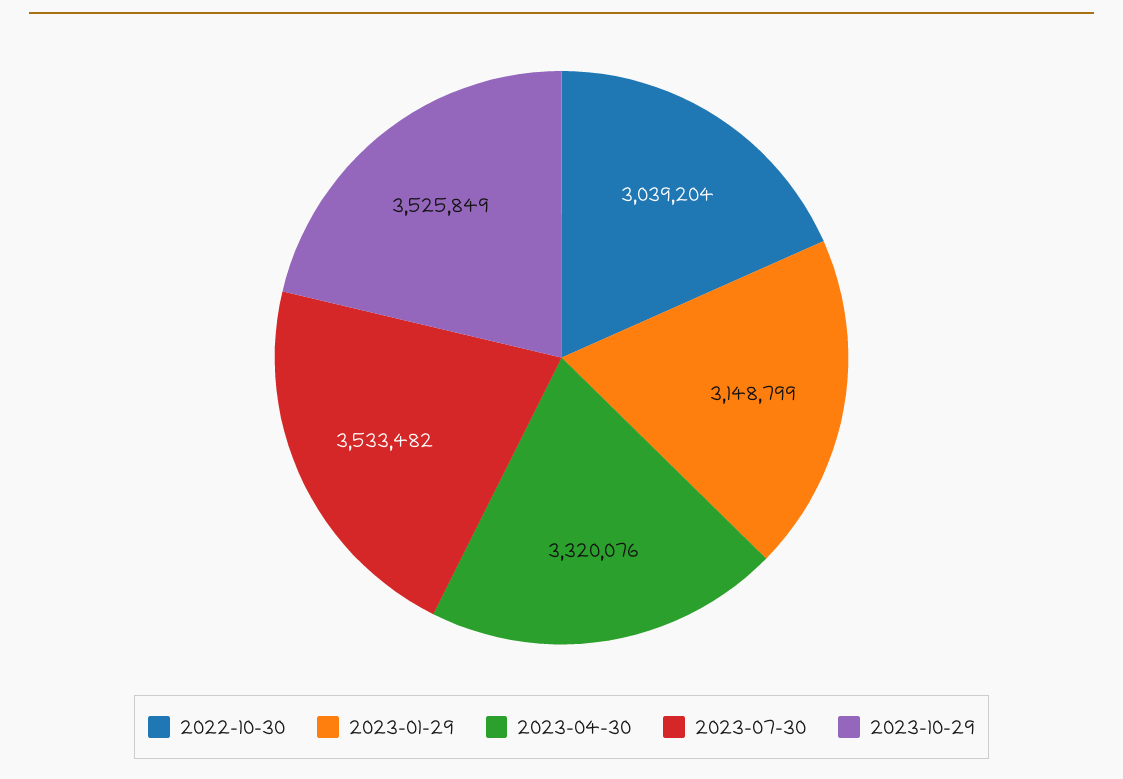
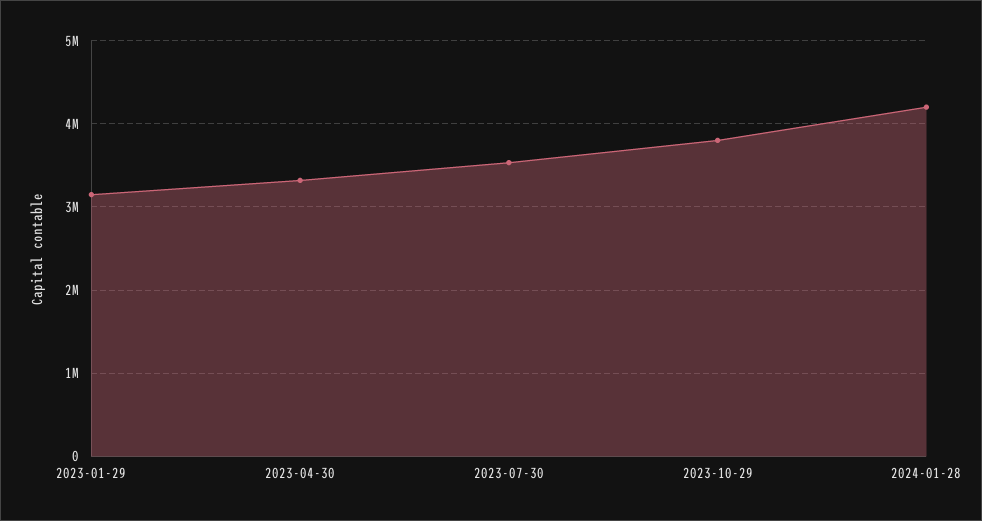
2022-10-30: 3039204 -> none
2023-10-29: 3525849 -> 3800000
2024-01-28: none -> 4200000

